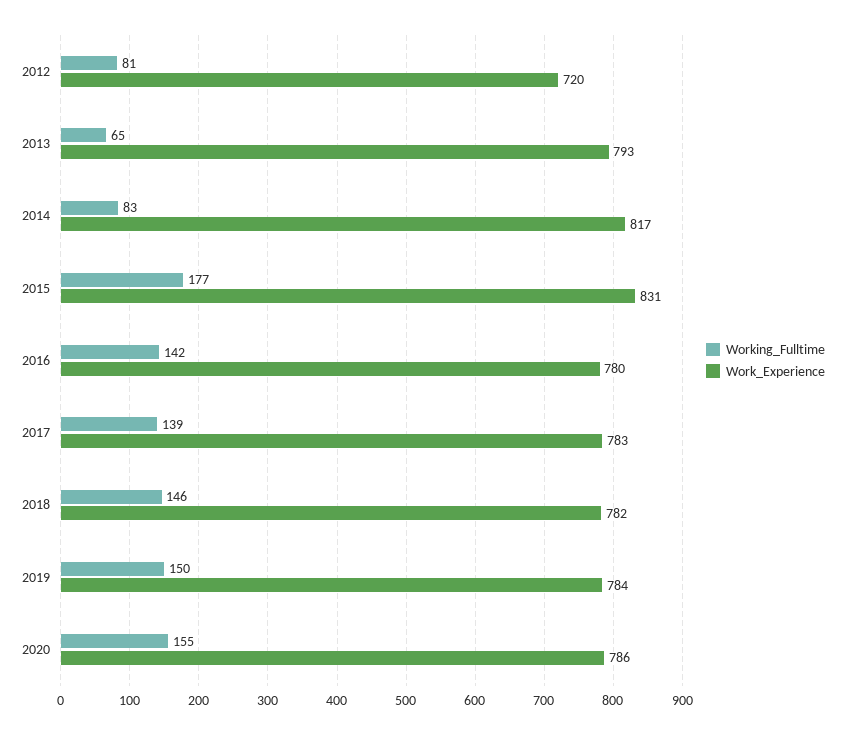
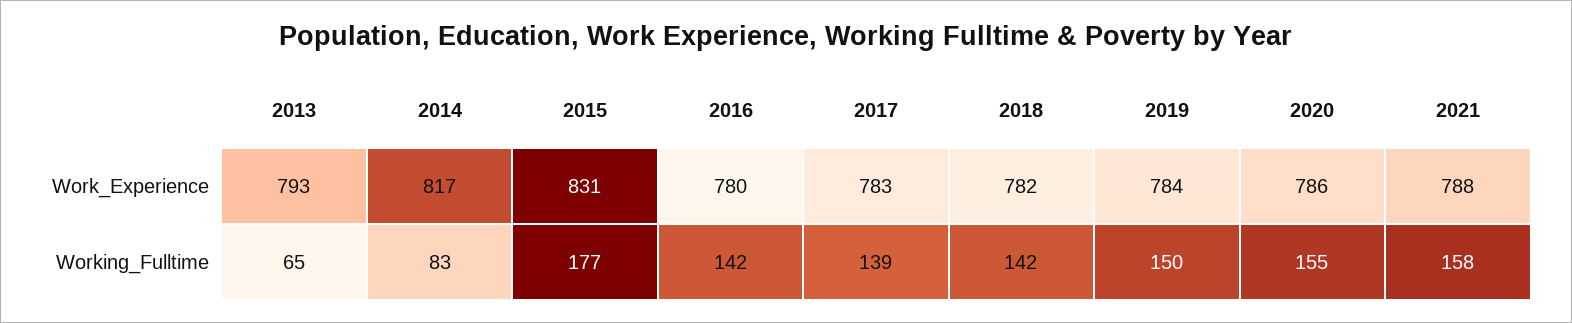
Working_Fulltime, 2012: 81 -> none
Work_Experience, 2012: 720 -> none
Working_Fulltime, 2018: 146 -> 142
Work_Experience, 2021: none -> 788
Working_Fulltime, 2021: none -> 158

